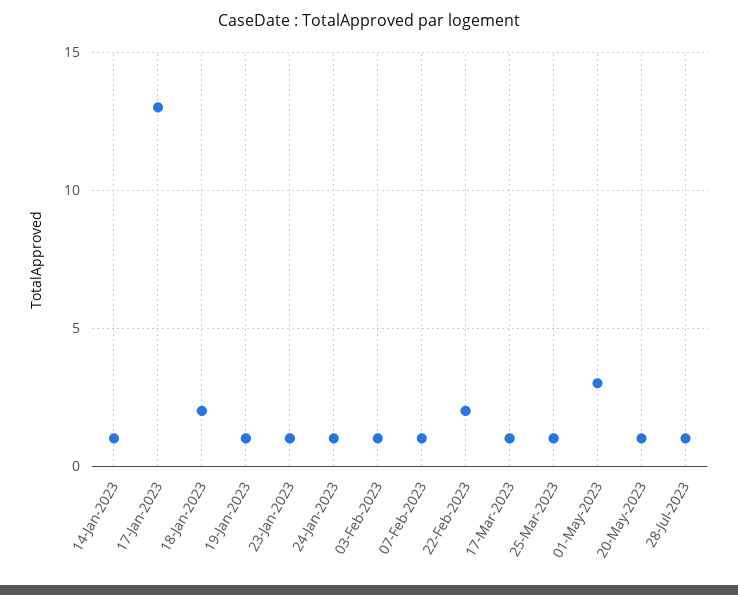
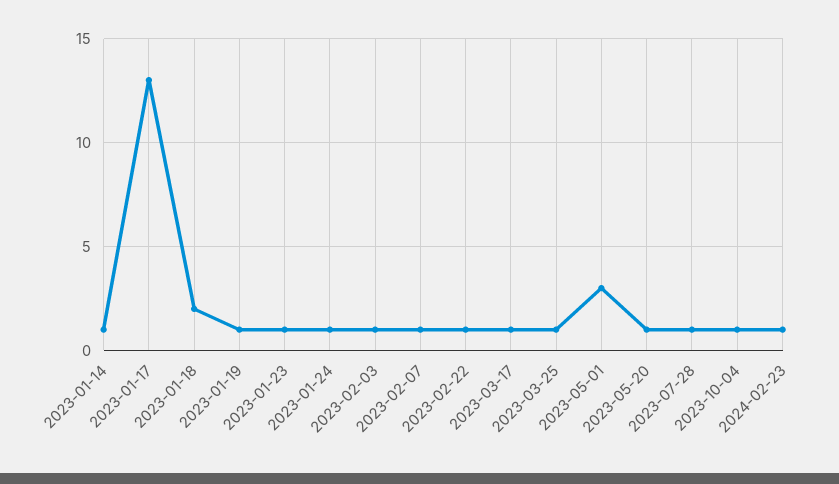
22-Feb-2023: 2 -> 1
2023-10-04: none -> 1
2024-02-23: none -> 1

